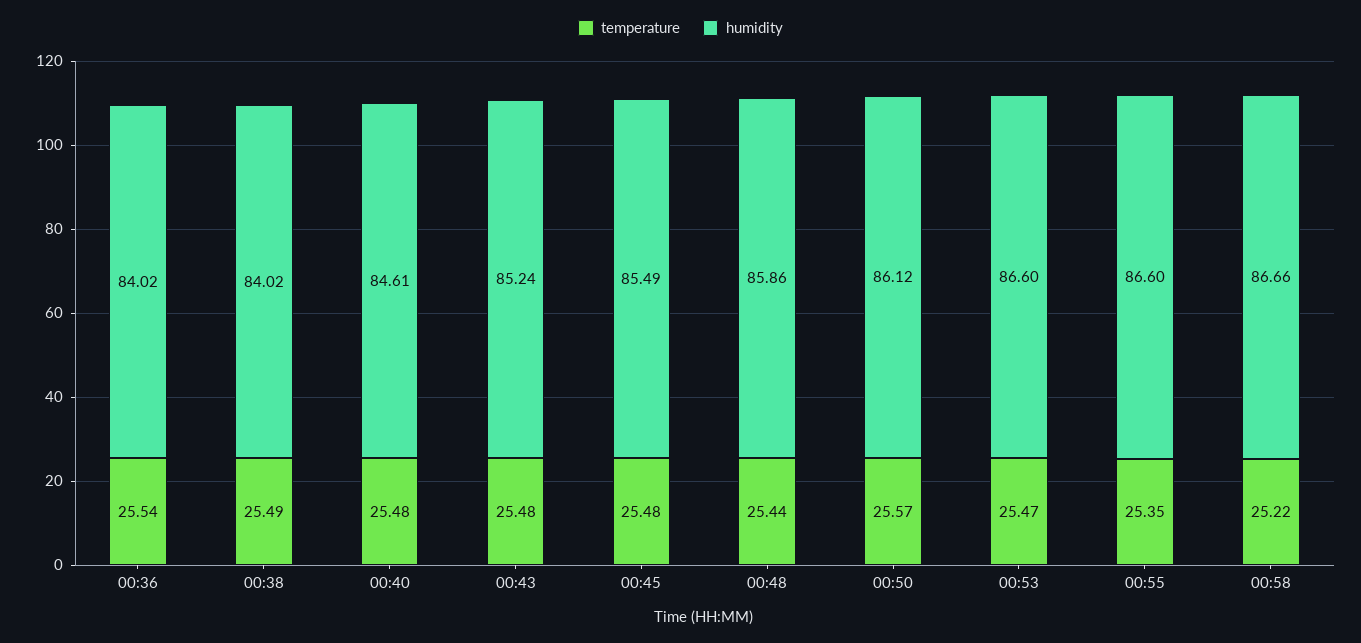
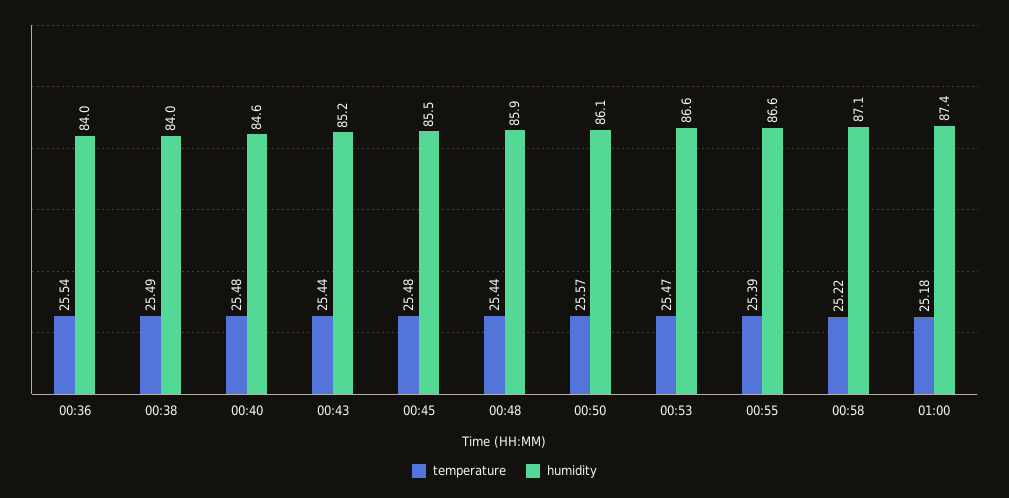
temperature, 00:43: 25.48 -> 25.44
temperature, 00:55: 25.35 -> 25.39
humidity, 00:58: 86.66 -> 87.1
temperature, 01:00: none -> 25.18
humidity, 01:00: none -> 87.4

